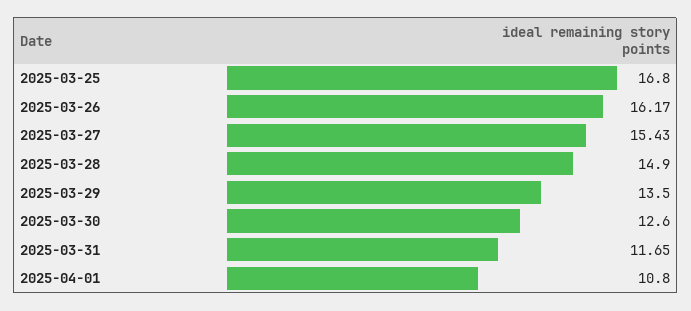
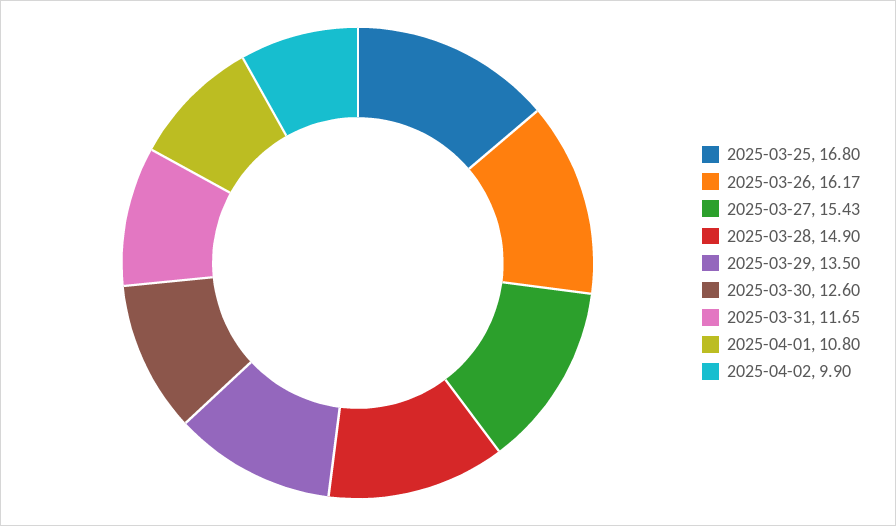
2025-04-02: none -> 9.9

